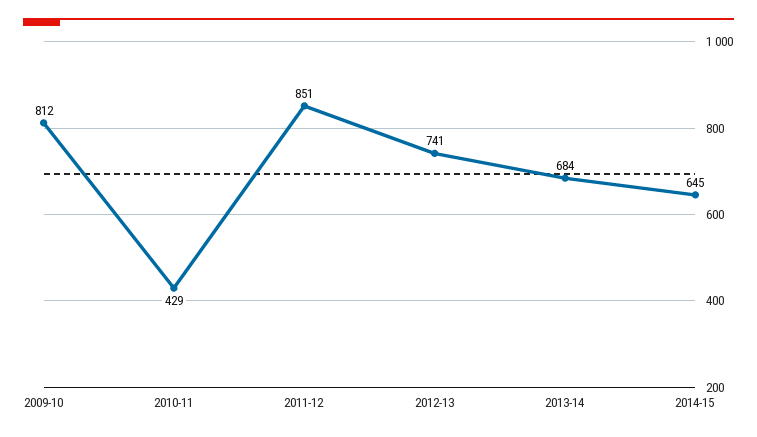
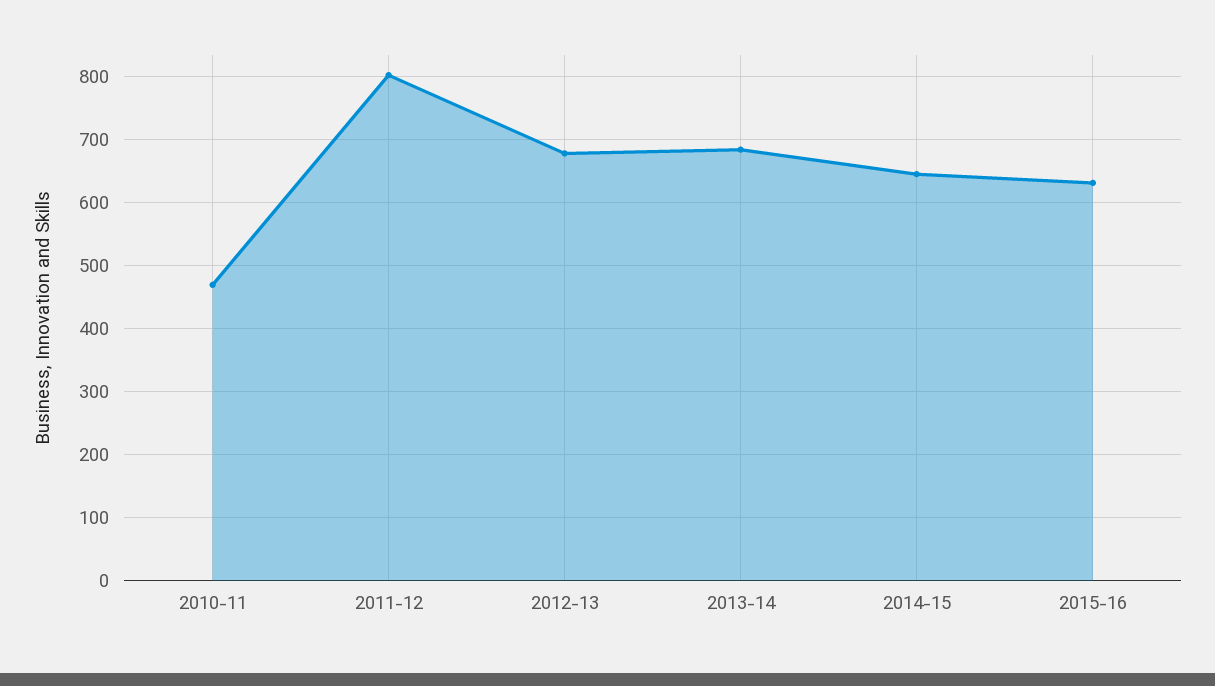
2009-10: 812 -> none
2010-11: 429 -> 470
2011-12: 851 -> 800
2012-13: 741 -> 680
2015-16: none -> 630

